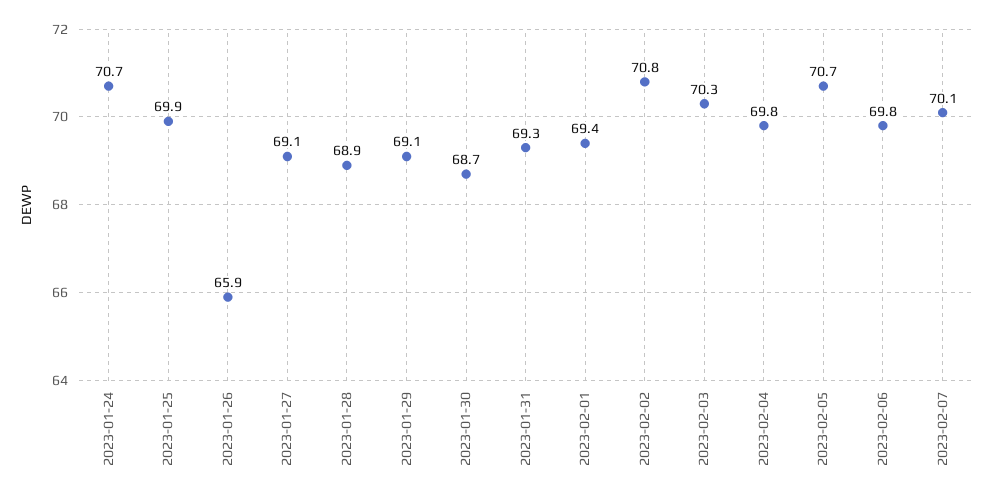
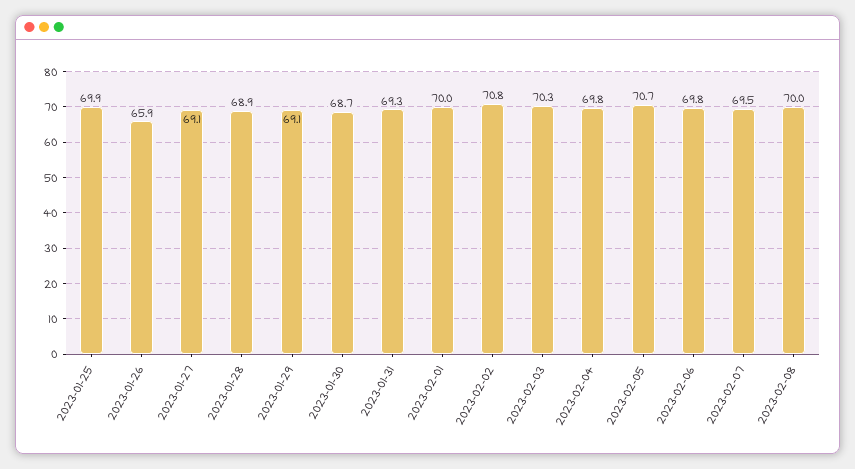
2023-01-24: 70.7 -> none
2023-02-01: 69.4 -> 70
2023-02-07: 70.1 -> 69.5
2023-02-08: none -> 70

